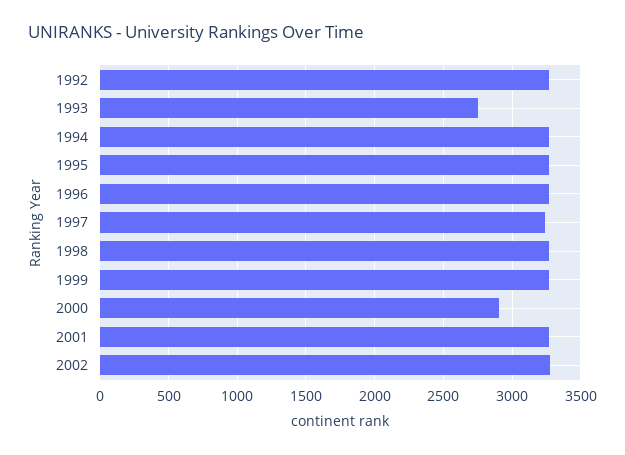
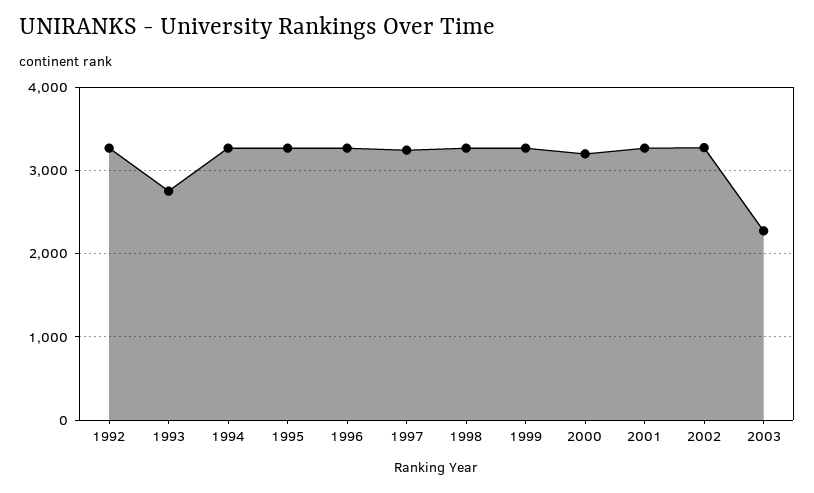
2000: 2900 -> 3200
2003: none -> 2300

